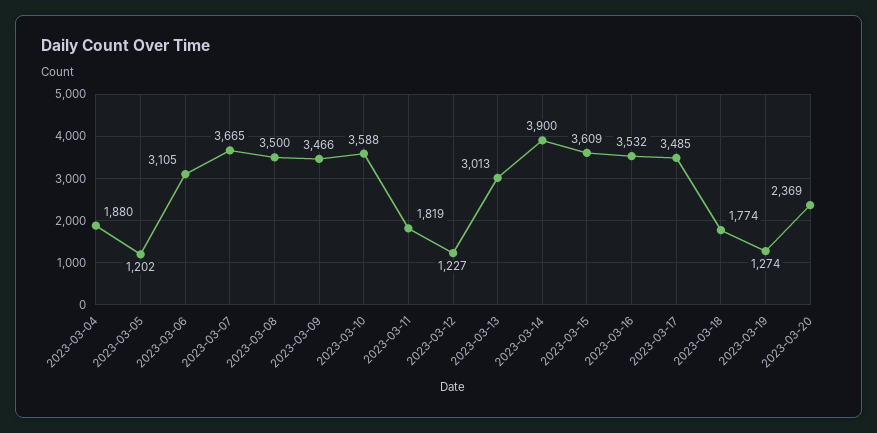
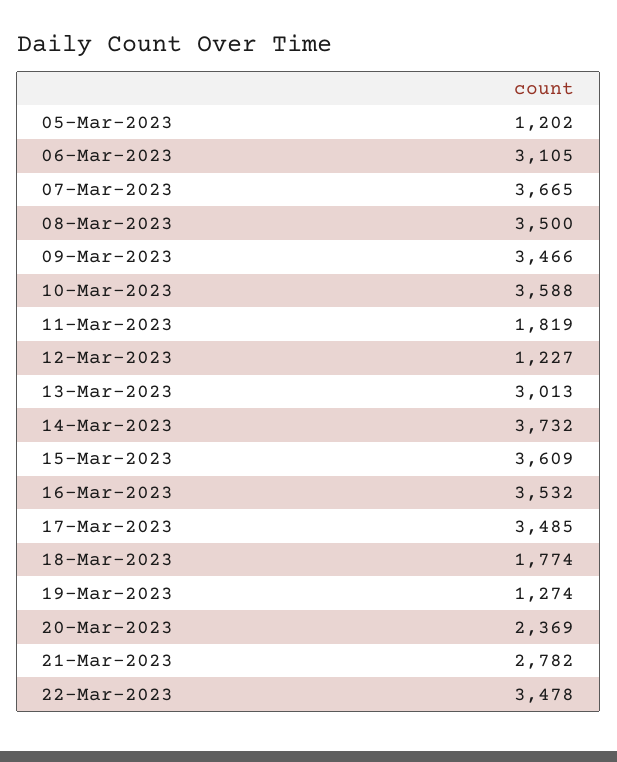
2023-03-04: 1880 -> none
2023-03-14: 3900 -> 3732
21-Mar-2023: none -> 2782
22-Mar-2023: none -> 3478

